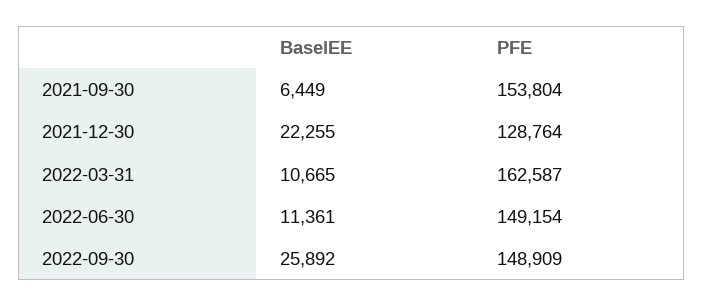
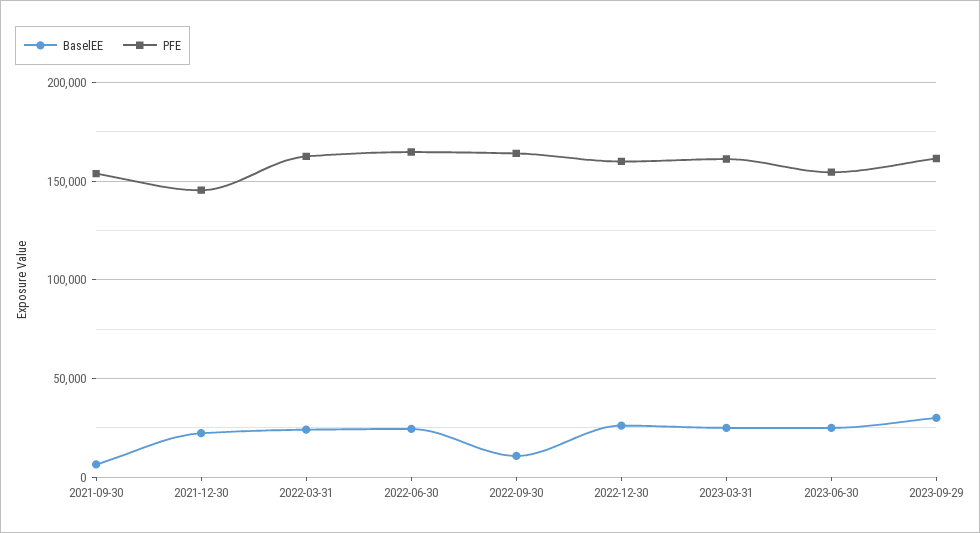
PFE, 2021-12-30: 128764 -> 145000
BaselEE, 2022-03-31: 10665 -> 25000
BaselEE, 2022-06-30: 11361 -> 25000
PFE, 2022-06-30: 149154 -> 165000
BaselEE, 2022-09-30: 25892 -> 10000
PFE, 2022-09-30: 148909 -> 165000
BaselEE, 2022-12-30: none -> 25000
PFE, 2022-12-30: none -> 160000
BaselEE, 2023-03-31: none -> 25000
PFE, 2023-03-31: none -> 160000
BaselEE, 2023-06-30: none -> 25000
PFE, 2023-06-30: none -> 155000
BaselEE, 2023-09-29: none -> 30000
PFE, 2023-09-29: none -> 160000

